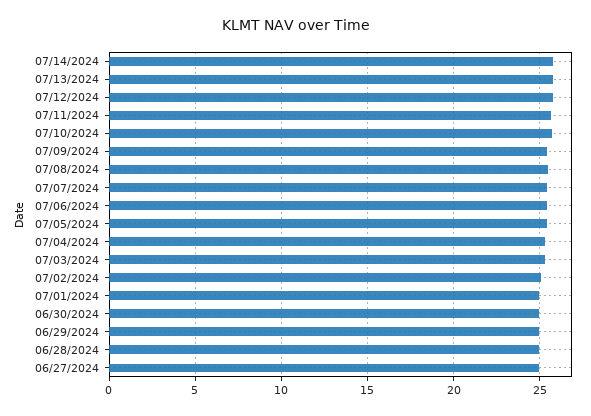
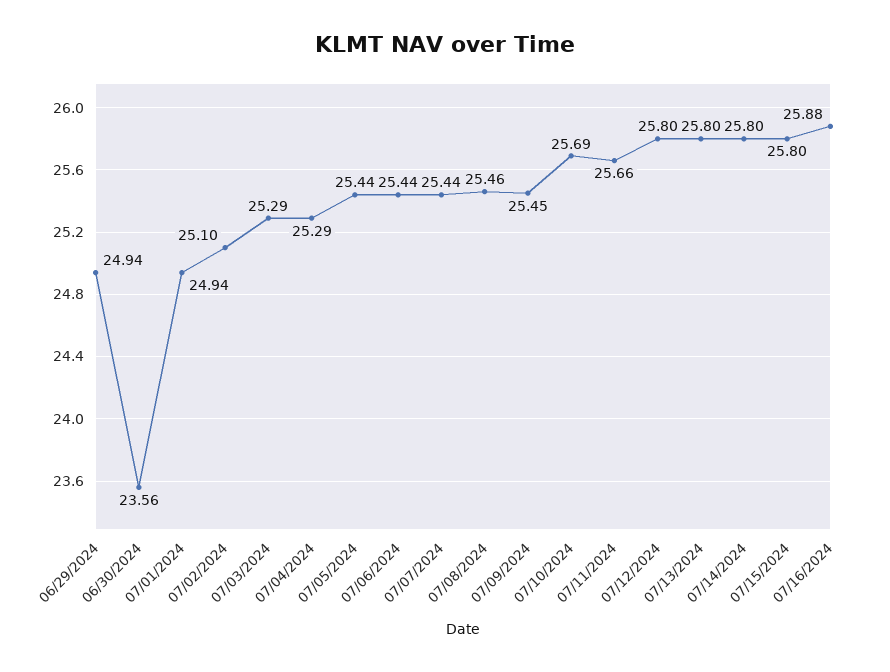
06/30/2024: 25 -> 23.56
06/28/2024: 25 -> none
06/27/2024: 25 -> none
07/15/2024: none -> 25.8
07/16/2024: none -> 25.88

